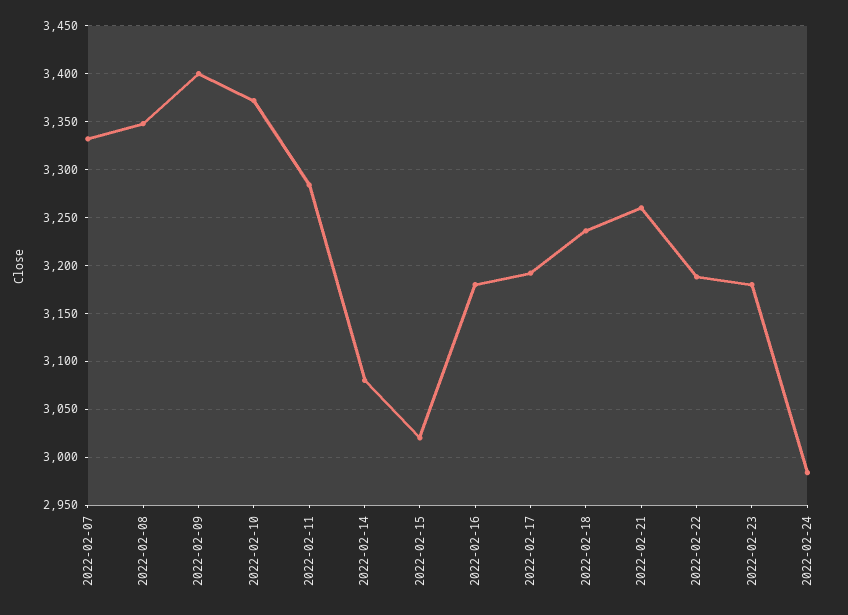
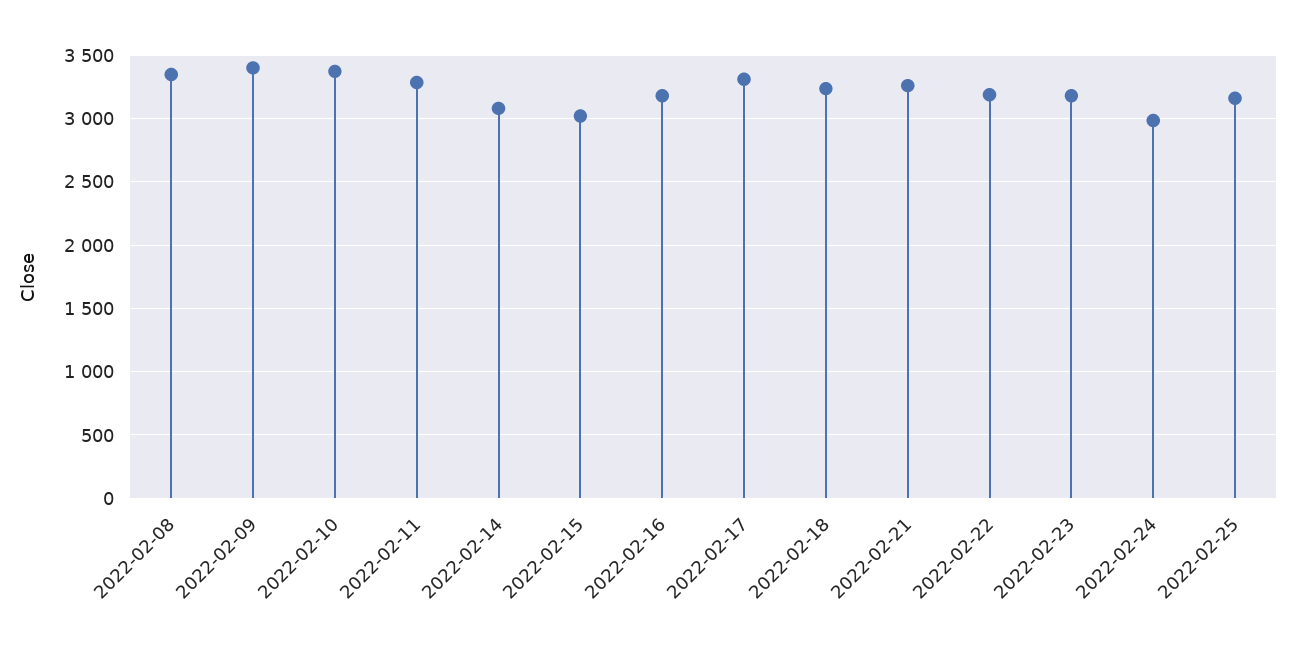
2022-02-07: 3330 -> none
2022-02-17: 3190 -> 3300
2022-02-25: none -> 3150

